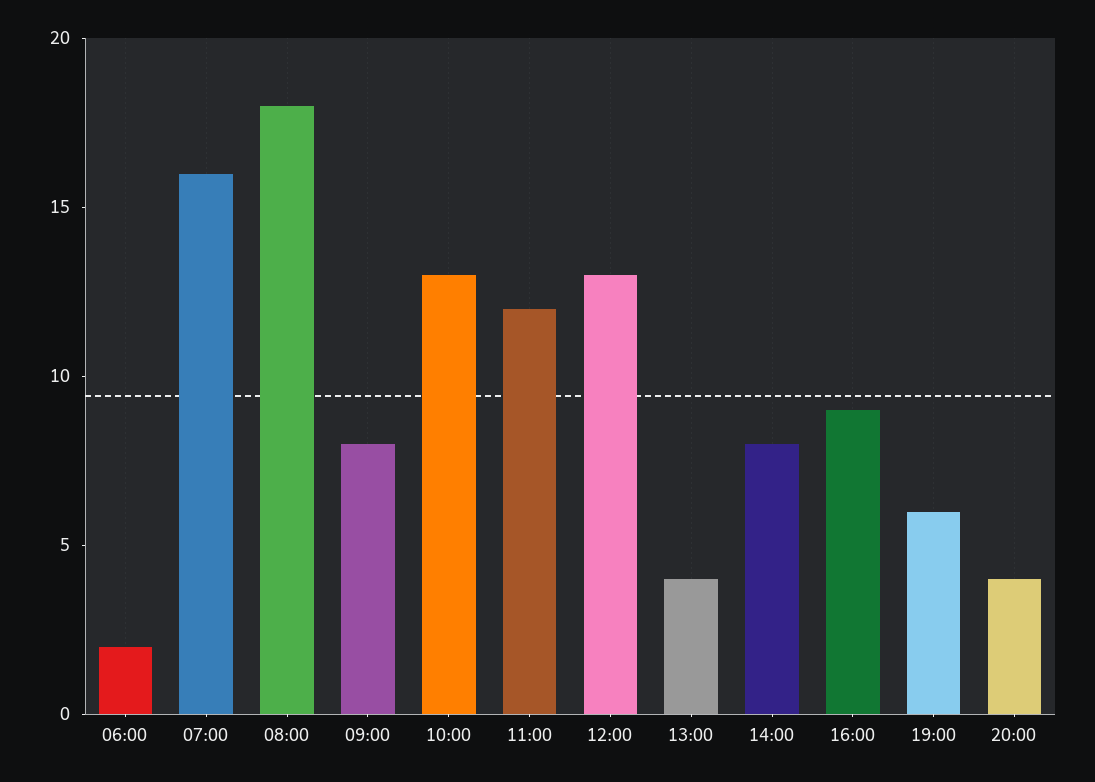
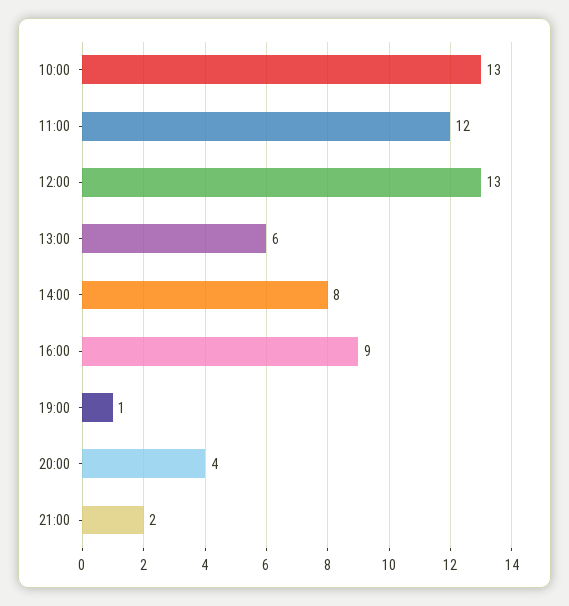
06:00: 2 -> none
07:00: 16 -> none
08:00: 18 -> none
09:00: 8 -> none
13:00: 4 -> 6
19:00: 6 -> 1
21:00: none -> 2

